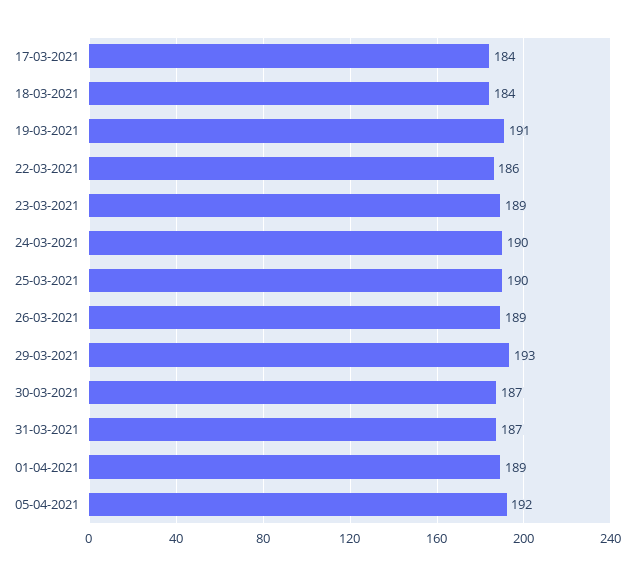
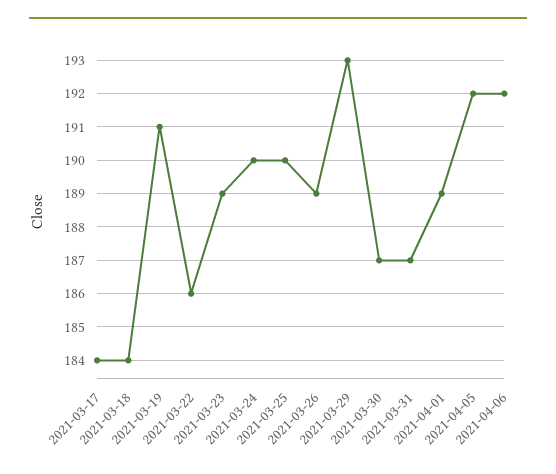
2021-04-06: none -> 192

